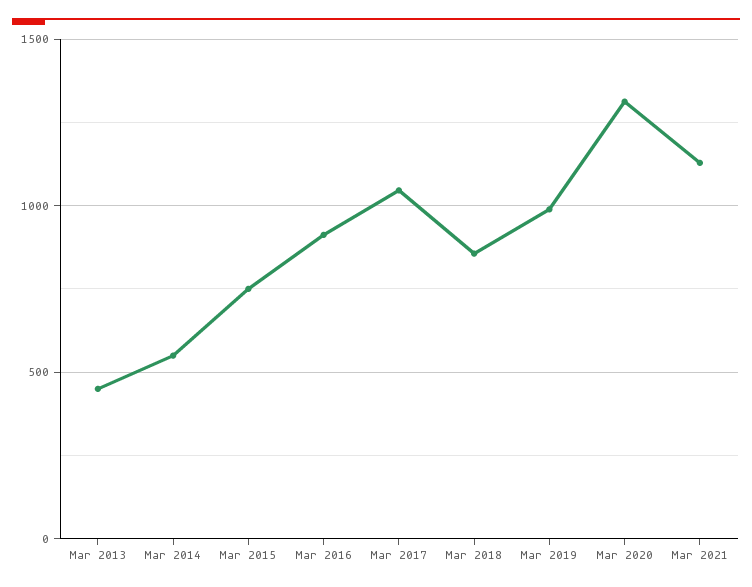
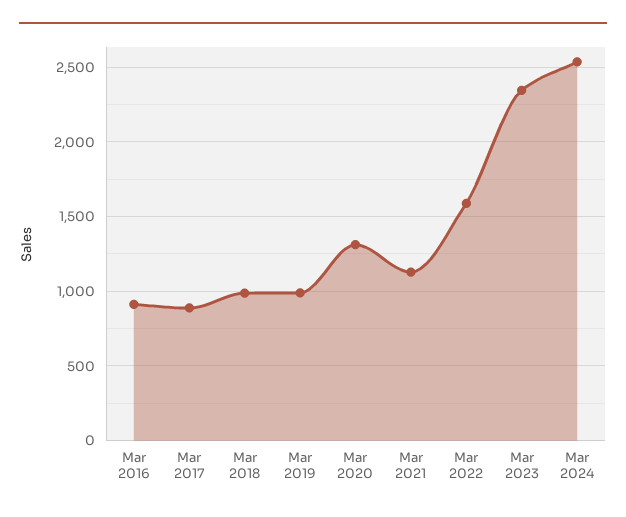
Mar 2013: 450 -> none
Mar 2014: 550 -> none
Mar 2015: 750 -> none
Mar 2017: 1050 -> 900
Mar 2018: 850 -> 1000
Mar 2022: none -> 1600
Mar 2023: none -> 2350
Mar 2024: none -> 2550

